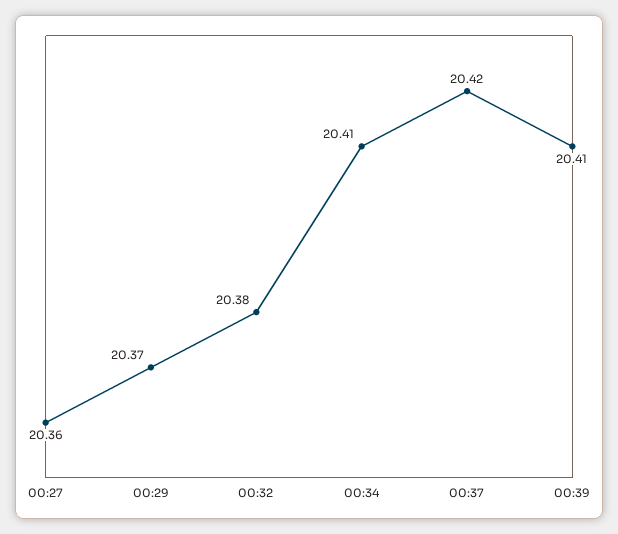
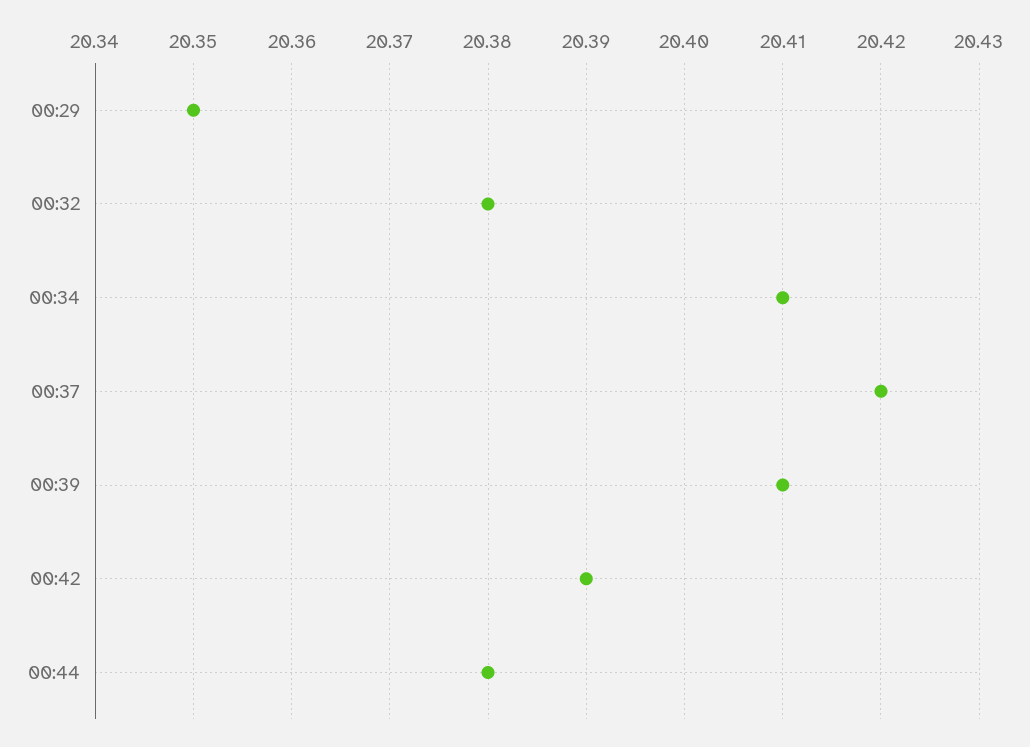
00:27: 20.36 -> none
00:29: 20.37 -> 20.35
00:42: none -> 20.39
00:44: none -> 20.38

